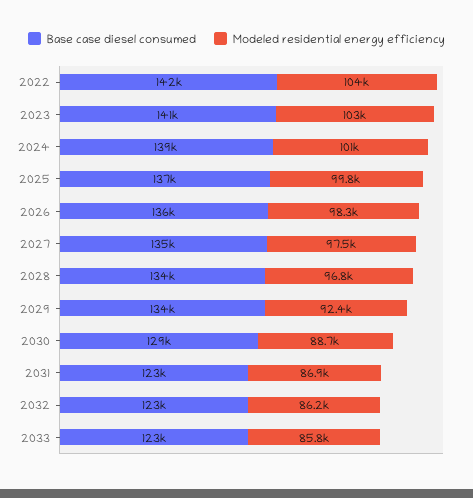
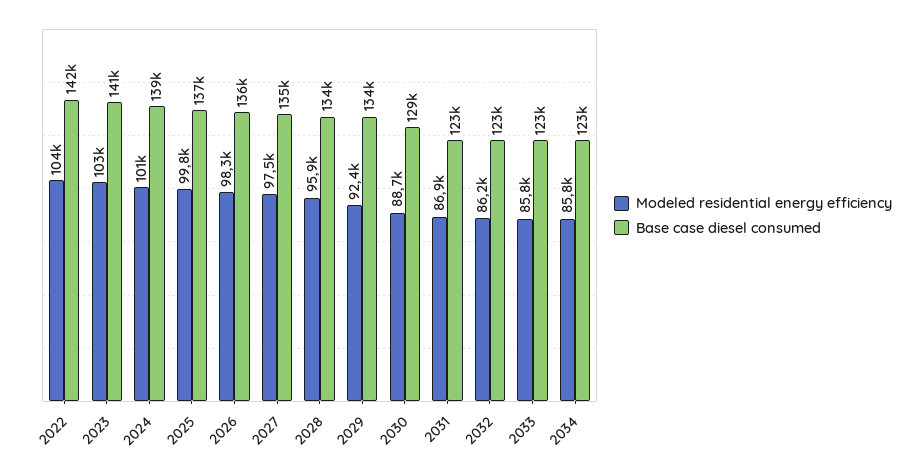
Modeled residential energy efficiency, 2028: 96800 -> 95900
Modeled residential energy efficiency, 2034: none -> 85800
Base case diesel consumed, 2034: none -> 123000

